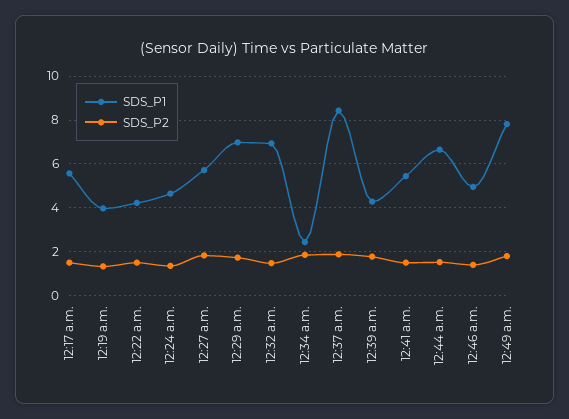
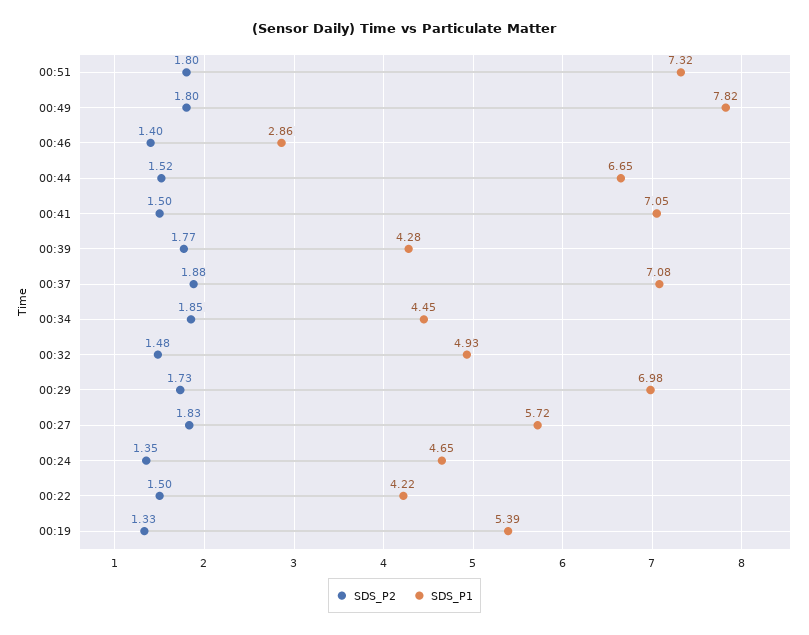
SDS_P1, 12:17 a.m.: 5.5 -> none
SDS_P2, 12:17 a.m.: 1.5 -> none
SDS_P1, 12:19 a.m.: 4 -> 5.39
SDS_P1, 12:32 a.m.: 7 -> 4.93
SDS_P1, 12:34 a.m.: 2.5 -> 4.45
SDS_P1, 12:37 a.m.: 8.5 -> 7.08
SDS_P1, 12:41 a.m.: 5.5 -> 7.05
SDS_P1, 12:46 a.m.: 5 -> 2.86
SDS_P2, 00:51: none -> 1.8
SDS_P1, 00:51: none -> 7.32

